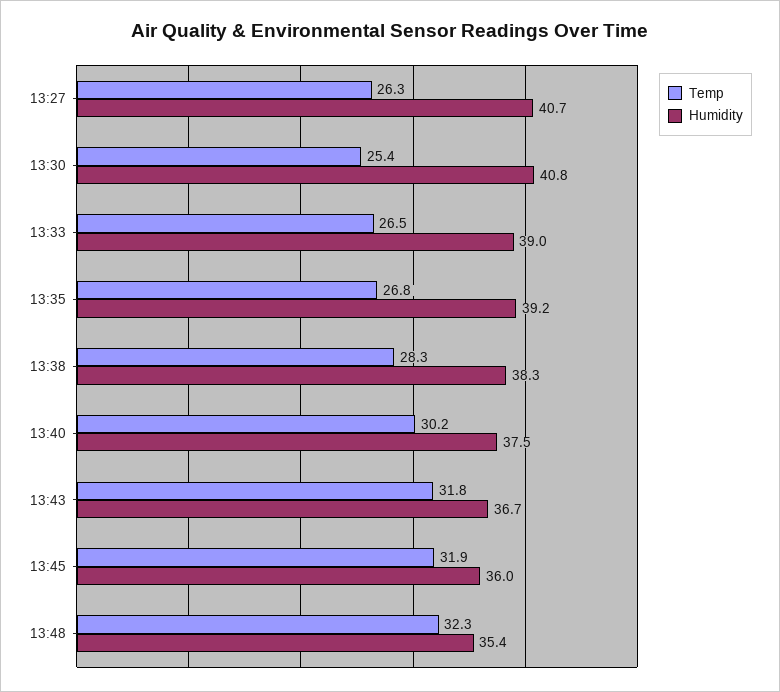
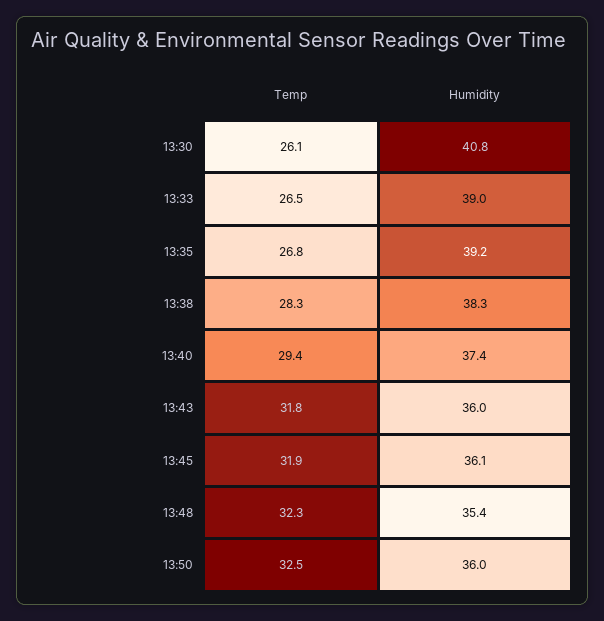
Temp, 13:27: 26.3 -> none
Humidity, 13:27: 40.7 -> none
Temp, 13:30: 25.4 -> 26.1
Temp, 13:40: 30.2 -> 29.4
Humidity, 13:40: 37.5 -> 37.4
Humidity, 13:43: 36.7 -> 36
Humidity, 13:45: 36 -> 36.1
Temp, 13:50: none -> 32.5
Humidity, 13:50: none -> 36

